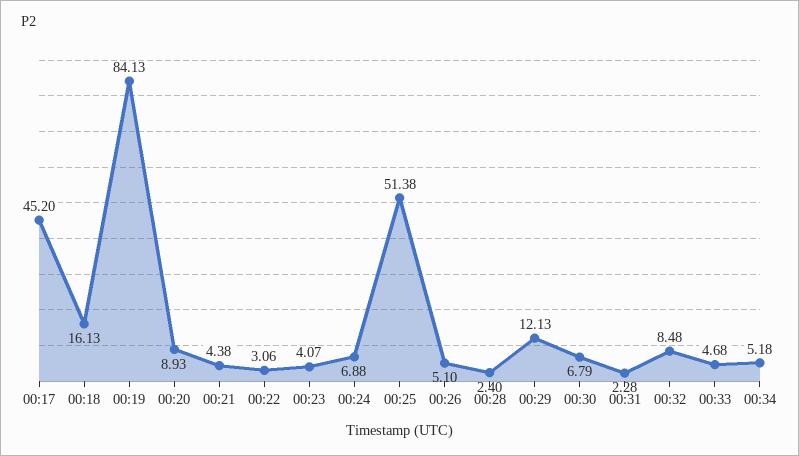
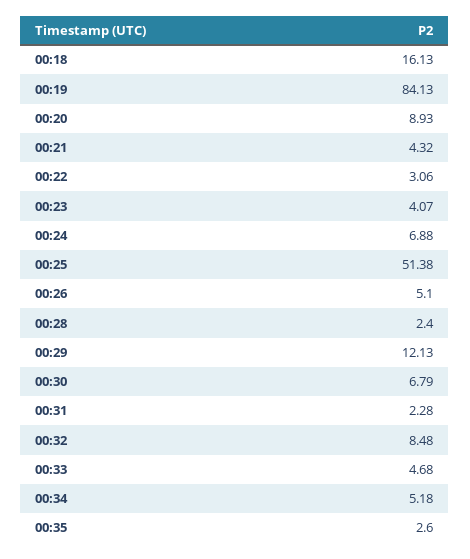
00:17: 45.2 -> none
00:21: 4.38 -> 4.32
00:35: none -> 2.6

